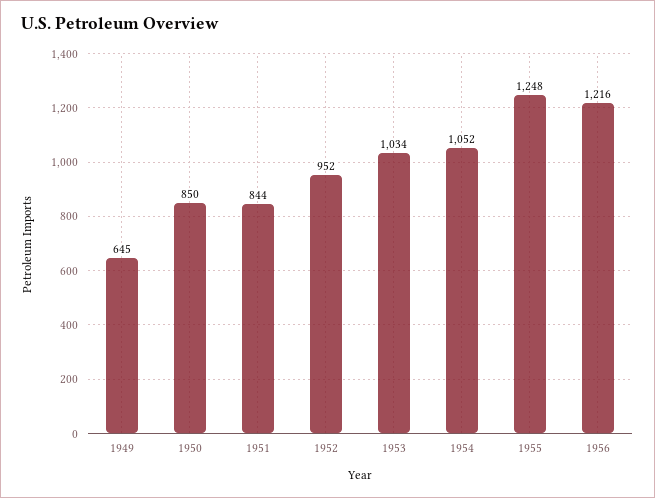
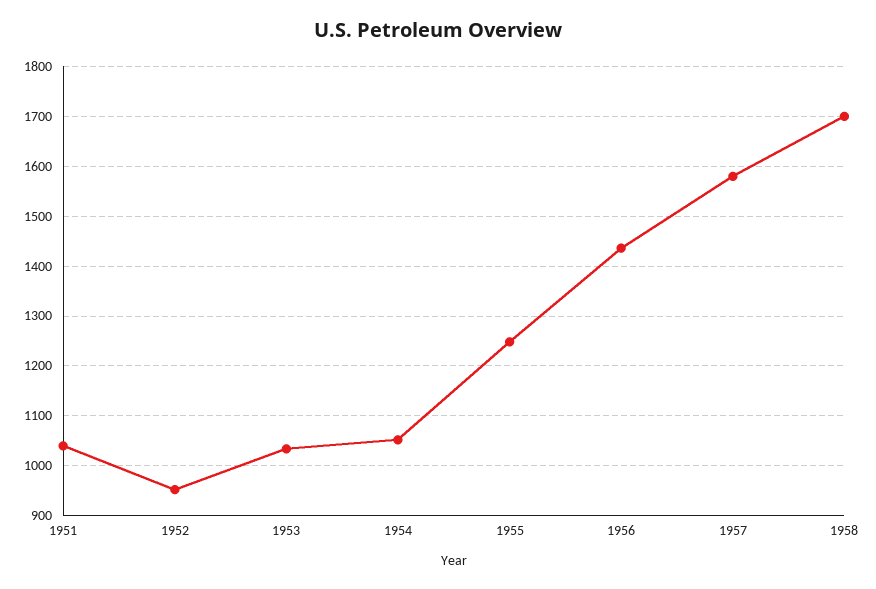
1949: 645 -> none
1950: 850 -> none
1951: 844 -> 1040
1956: 1216 -> 1440
1957: none -> 1580
1958: none -> 1700

